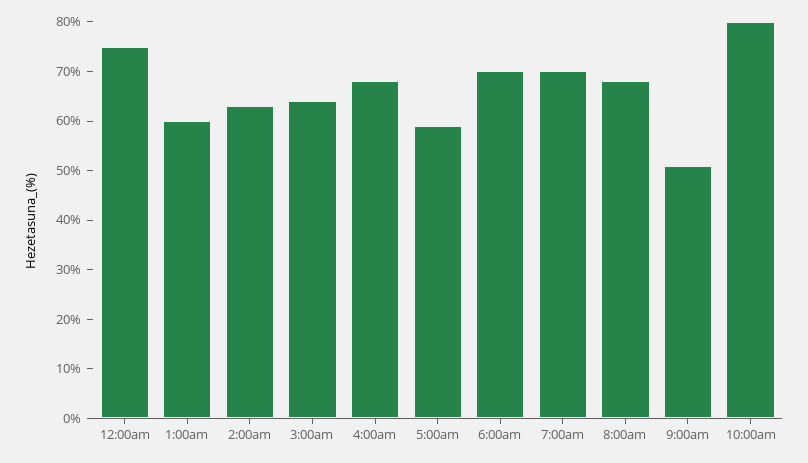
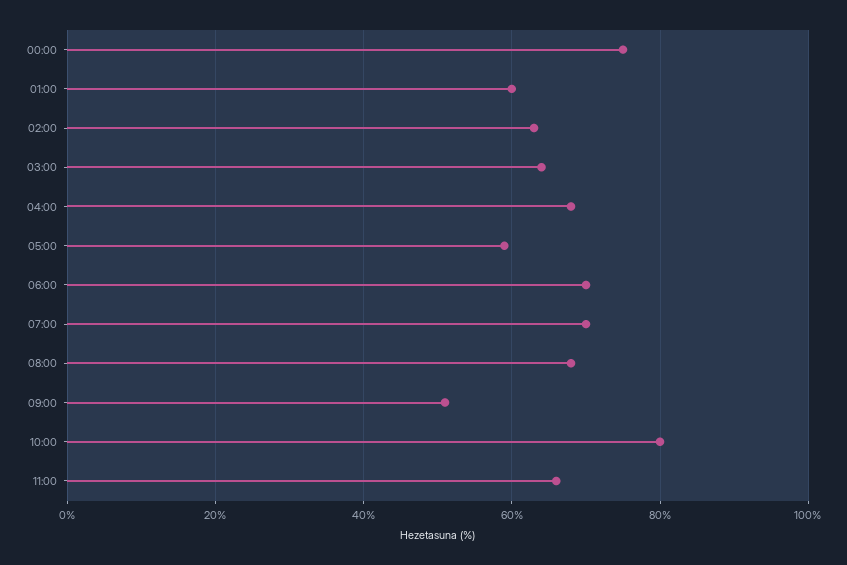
11:00: none -> 65

